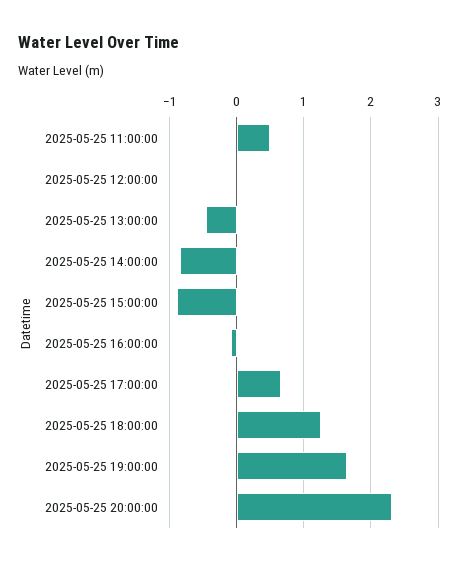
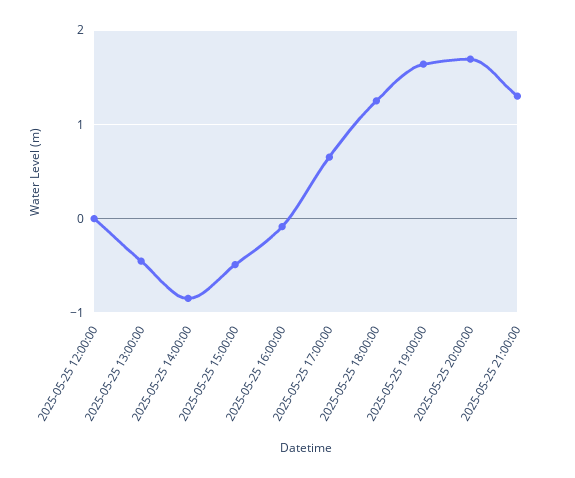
2025-05-25 11:00:00: 0.5 -> none
2025-05-25 15:00:00: -0.9 -> -0.5
2025-05-25 20:00:00: 2.3 -> 1.7
2025-05-25 21:00:00: none -> 1.3

